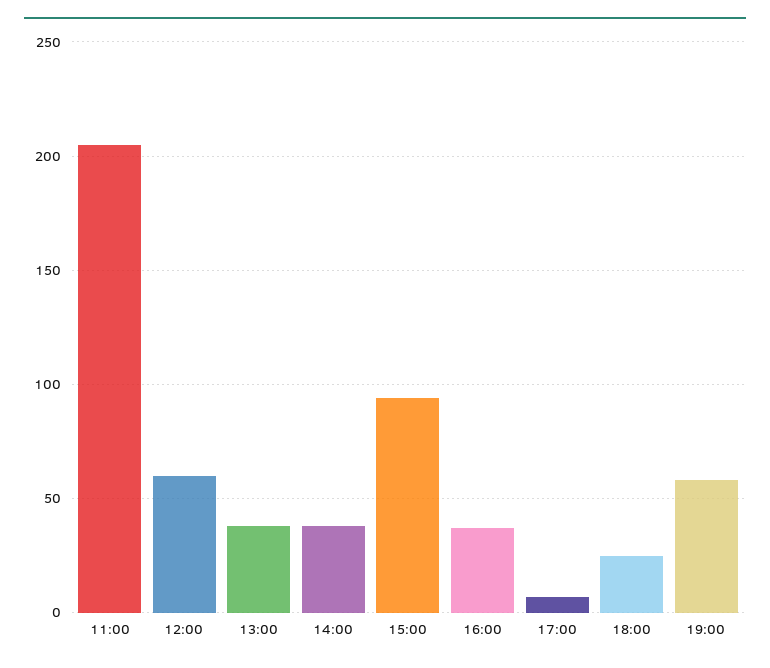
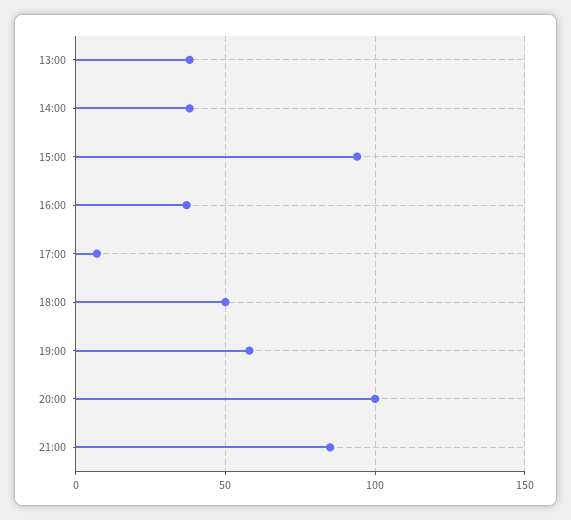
11:00: 205 -> none
12:00: 60 -> none
18:00: 25 -> 50
20:00: none -> 100
21:00: none -> 85

